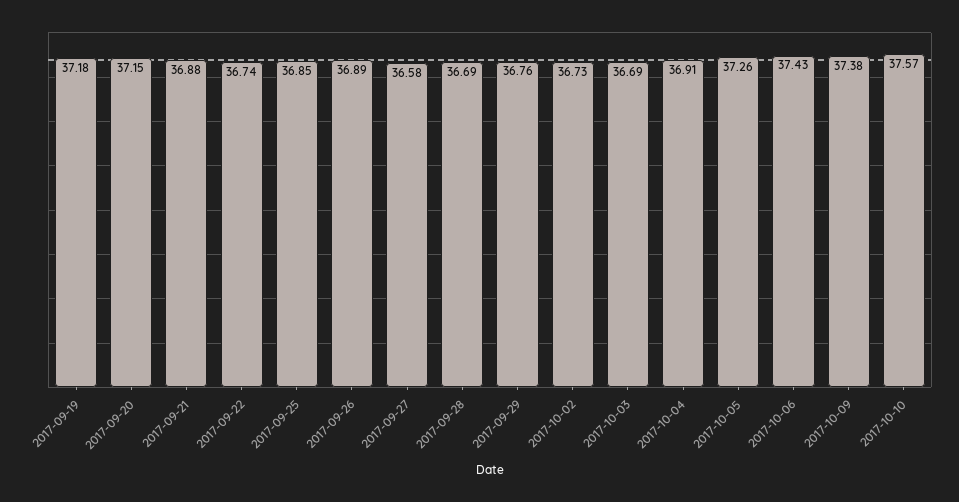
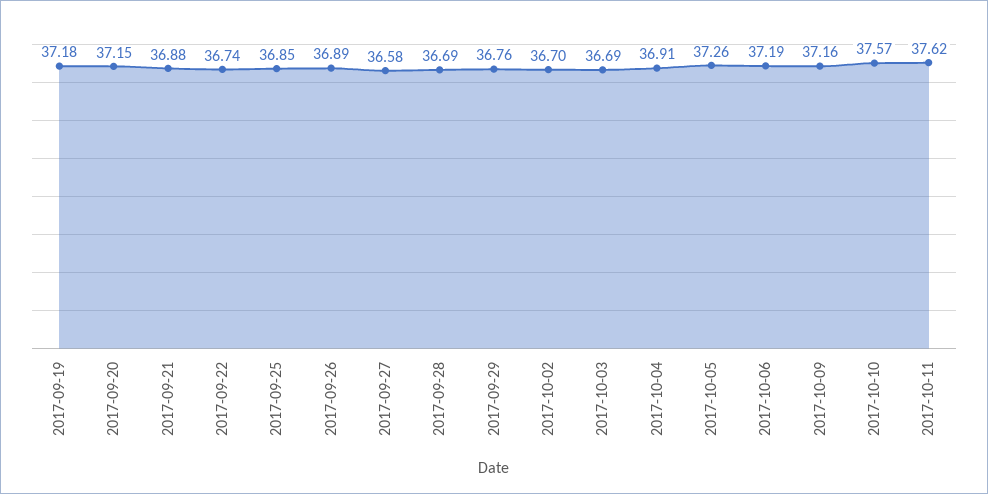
2017-10-02: 36.73 -> 36.7
2017-10-06: 37.43 -> 37.19
2017-10-09: 37.38 -> 37.16
2017-10-11: none -> 37.62

